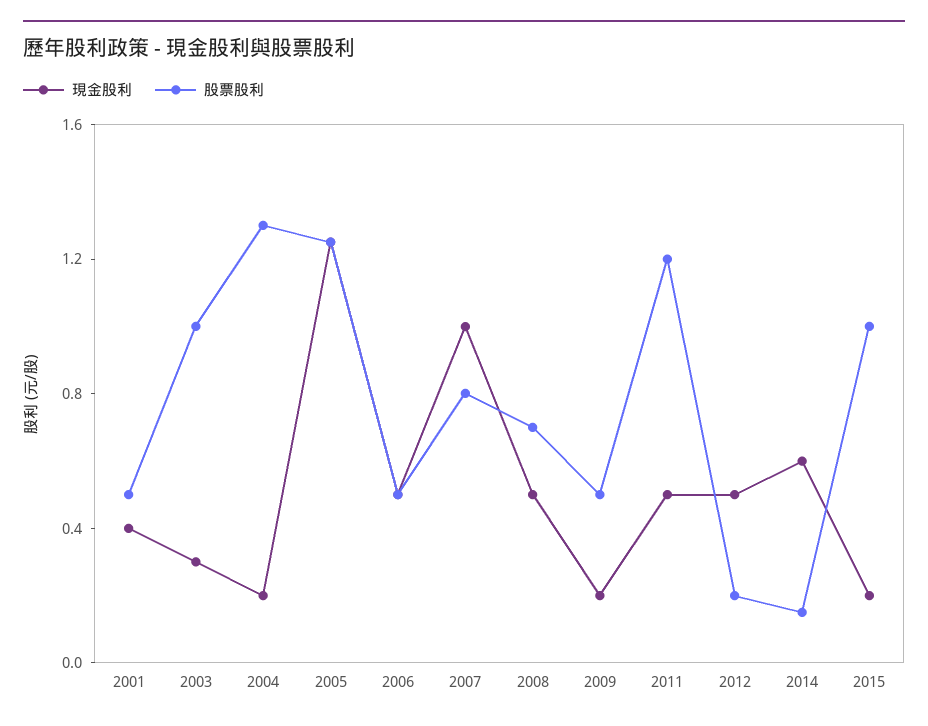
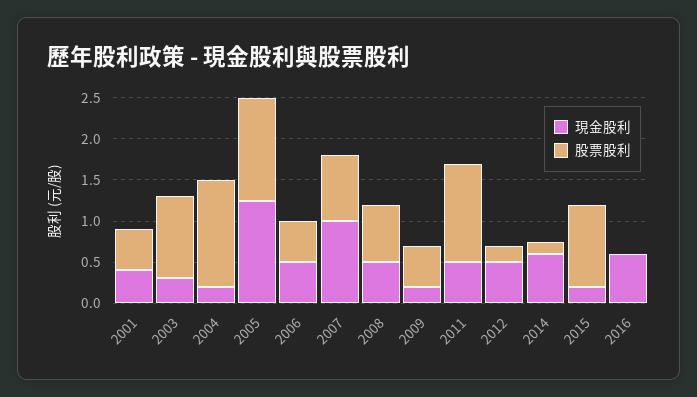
現金股利, 2016: none -> 0.6
股票股利, 2016: none -> 0

